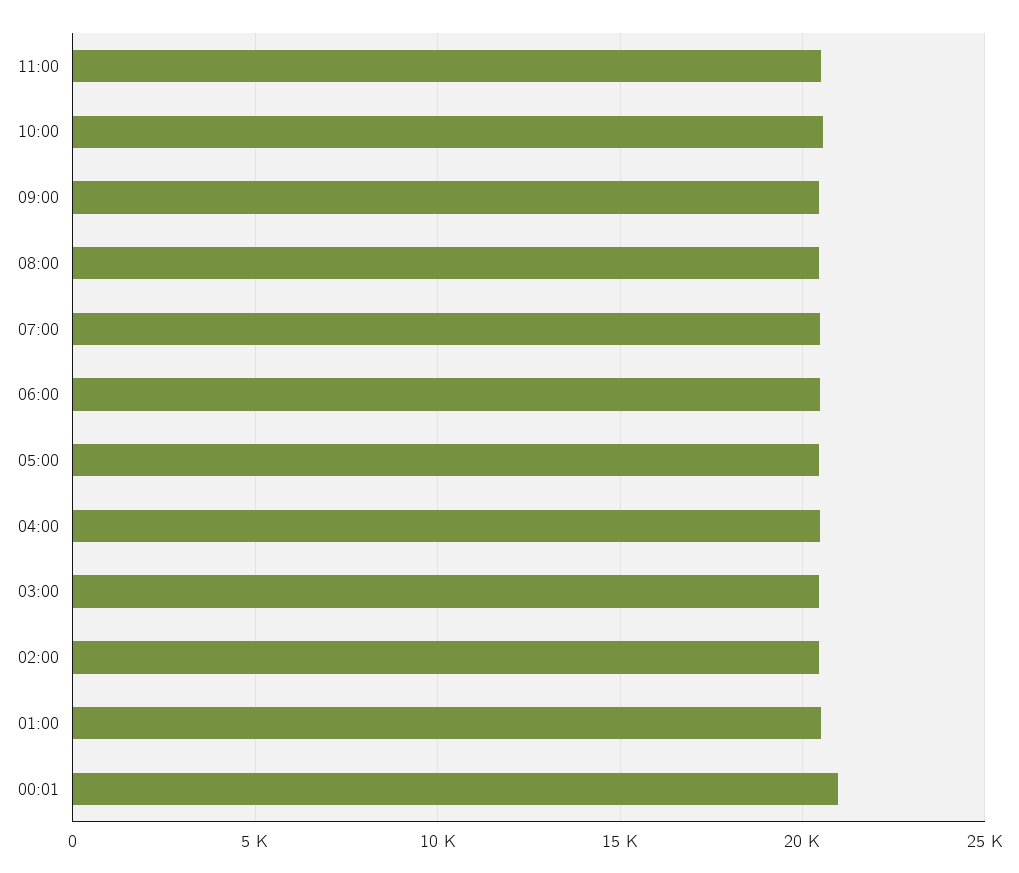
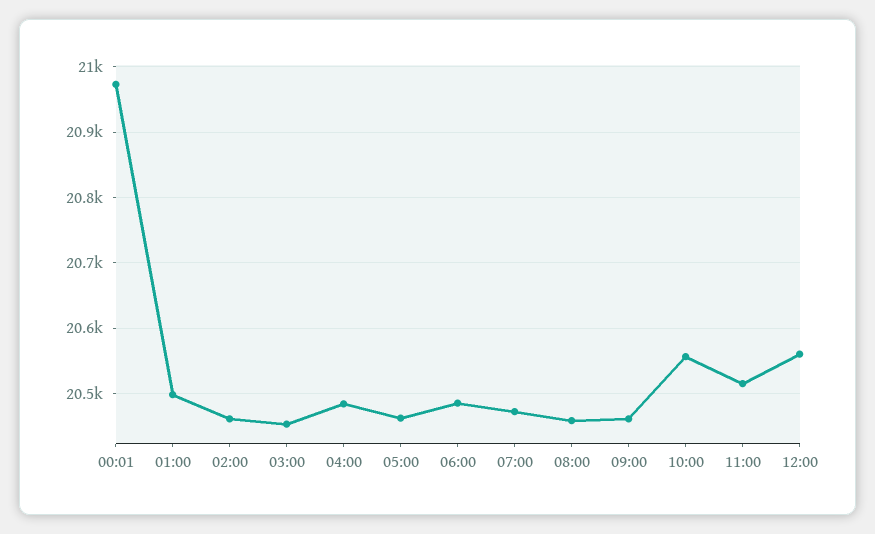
12:00: none -> 20560

